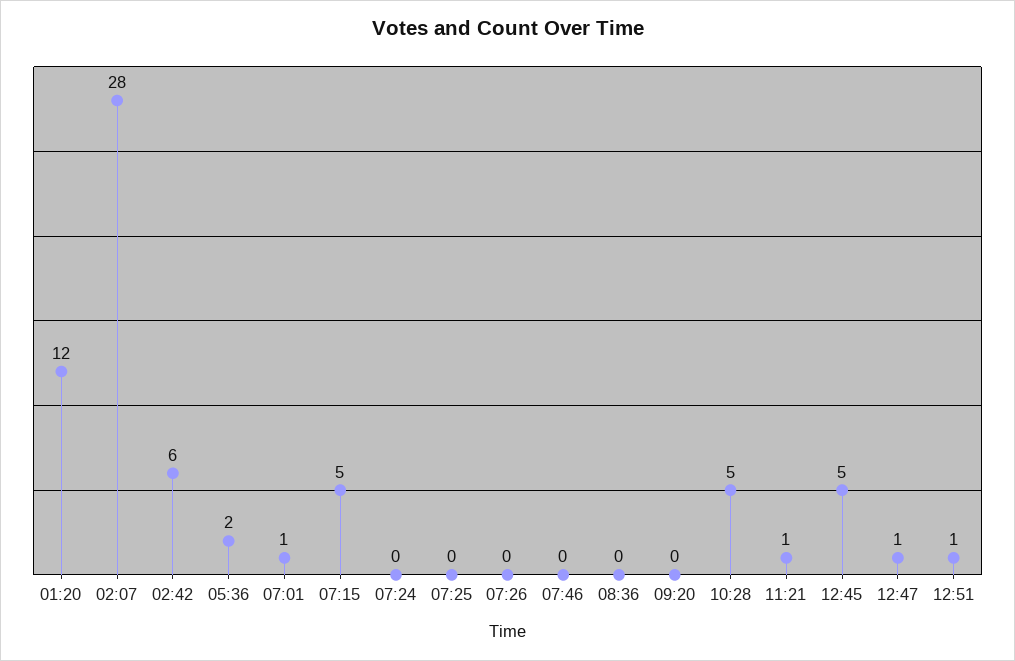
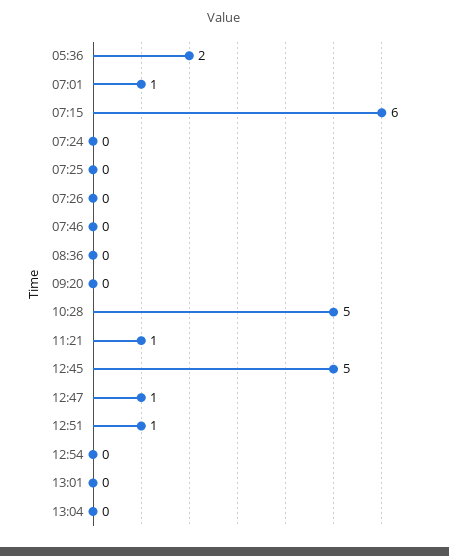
01:20: 12 -> none
02:07: 28 -> none
02:42: 6 -> none
07:15: 5 -> 6
12:54: none -> 0
13:01: none -> 0
13:04: none -> 0

